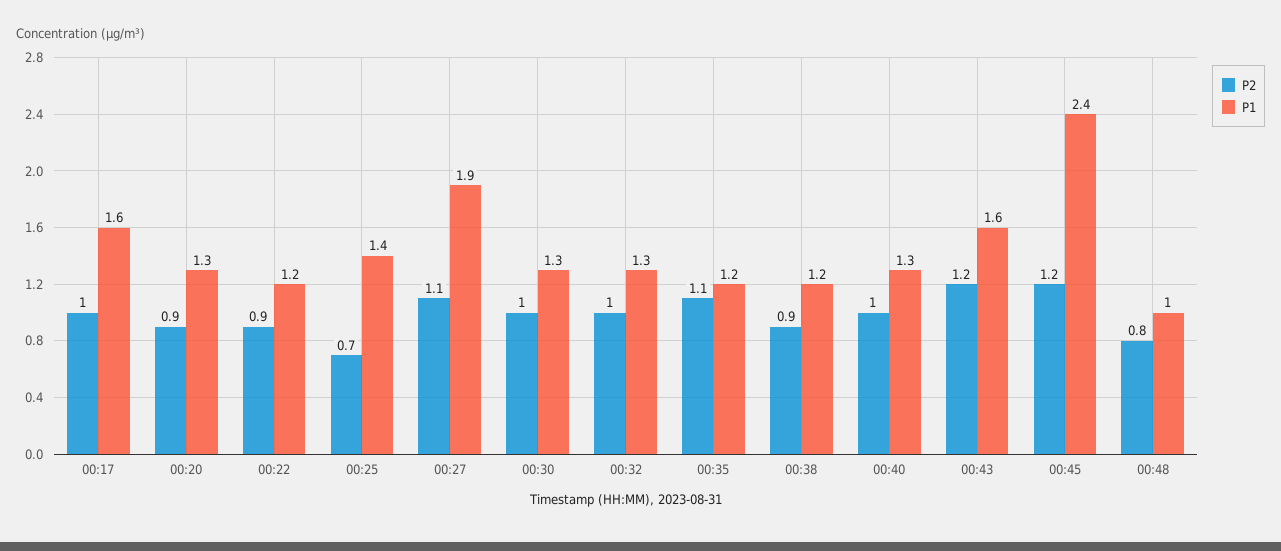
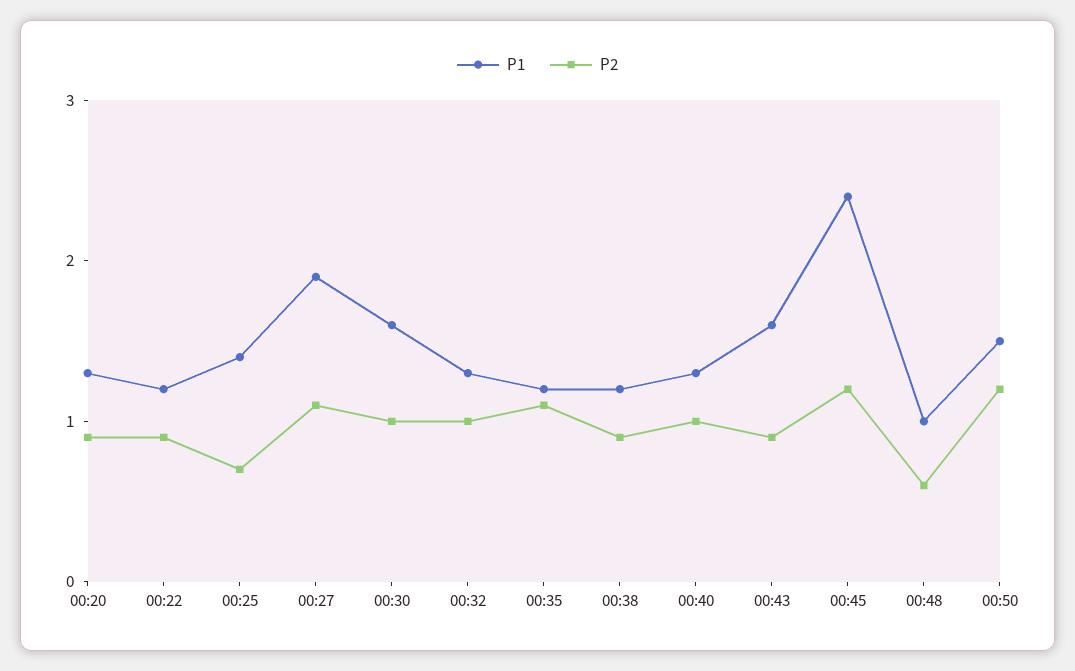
P2, 00:17: 1 -> none
P1, 00:17: 1.6 -> none
P1, 00:30: 1.3 -> 1.6
P2, 00:43: 1.2 -> 0.9
P2, 00:48: 0.8 -> 0.6
P1, 00:50: none -> 1.5
P2, 00:50: none -> 1.2

